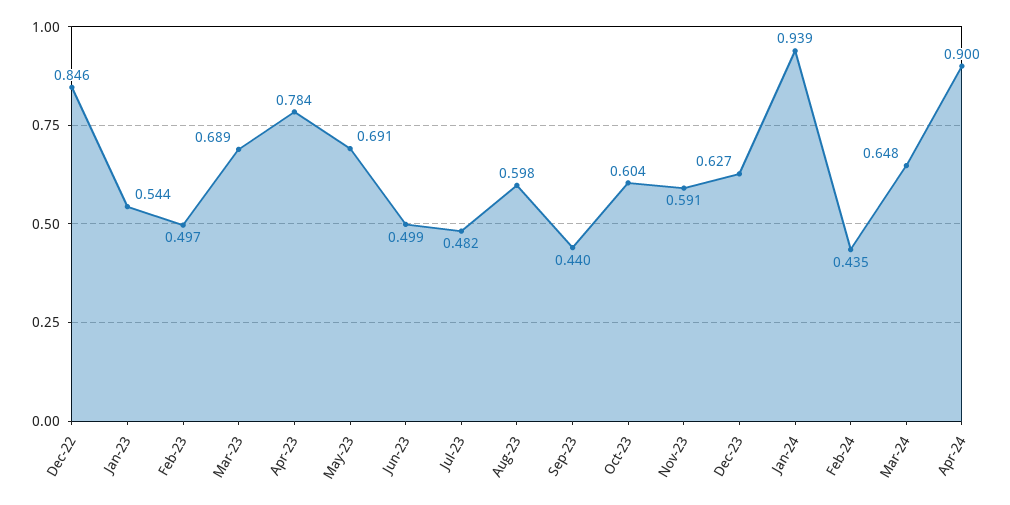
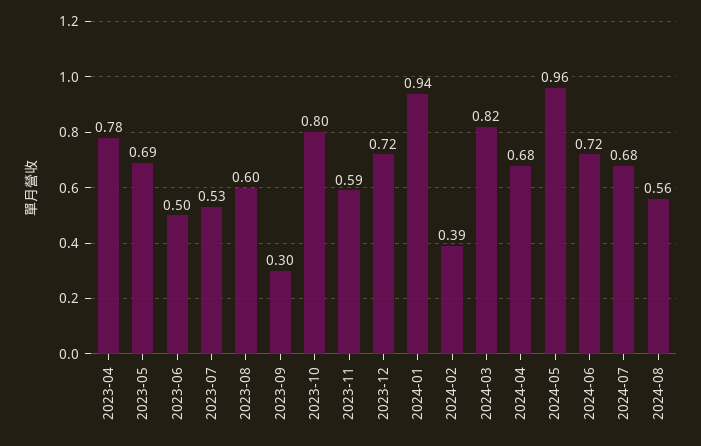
Dec-22: 0.846 -> none
Jan-23: 0.544 -> none
Feb-23: 0.497 -> none
Mar-23: 0.689 -> none
Jul-23: 0.482 -> 0.53
Sep-23: 0.44 -> 0.3
Oct-23: 0.604 -> 0.8
Dec-23: 0.627 -> 0.72
Feb-24: 0.435 -> 0.39
Mar-24: 0.648 -> 0.82
Apr-24: 0.9 -> 0.68
2024-05: none -> 0.96
2024-06: none -> 0.72
2024-07: none -> 0.68
2024-08: none -> 0.56

